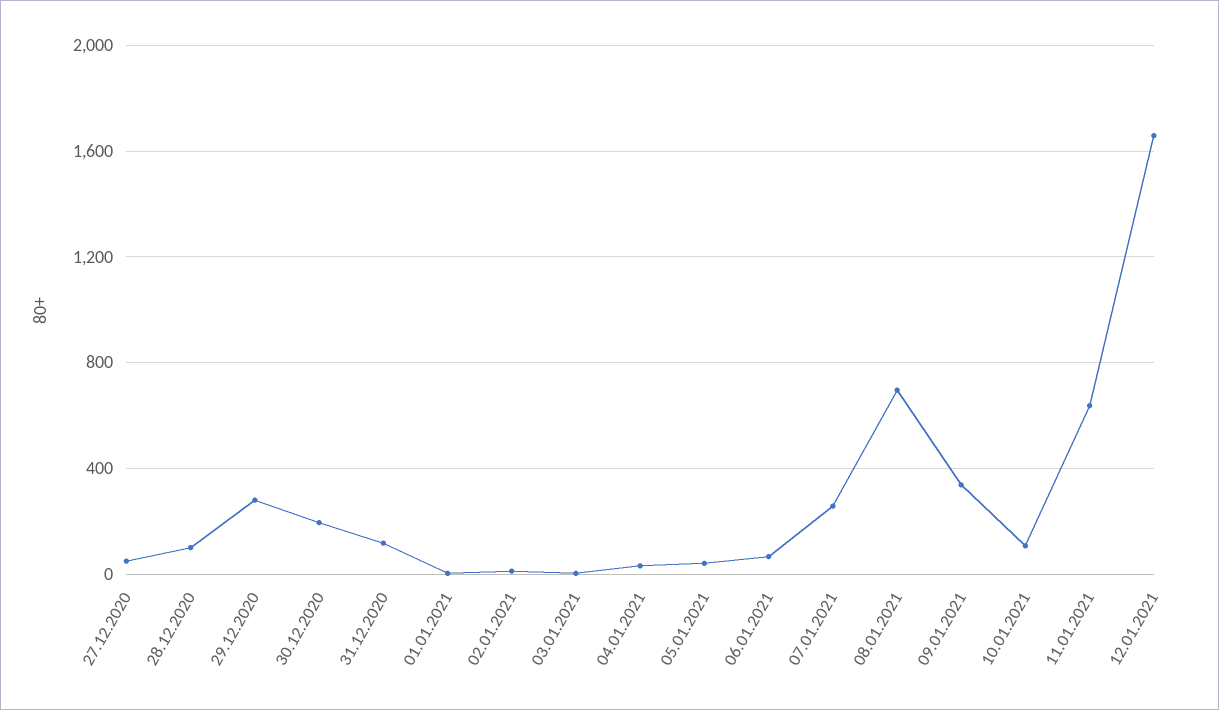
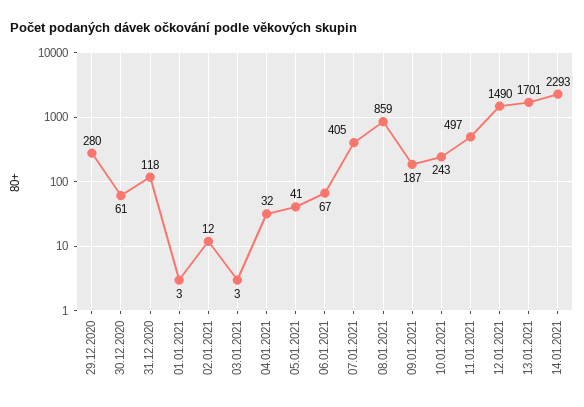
27.12.2020: 50 -> none
28.12.2020: 100 -> none
30.12.2020: 200 -> 61
07.01.2021: 250 -> 405
08.01.2021: 700 -> 859
09.01.2021: 350 -> 187
10.01.2021: 100 -> 243
11.01.2021: 650 -> 497
12.01.2021: 1650 -> 1490
13.01.2021: none -> 1701
14.01.2021: none -> 2293

